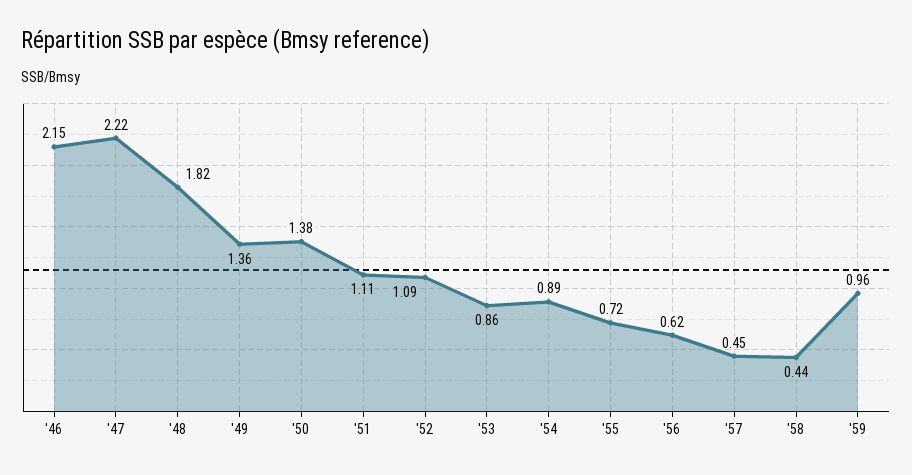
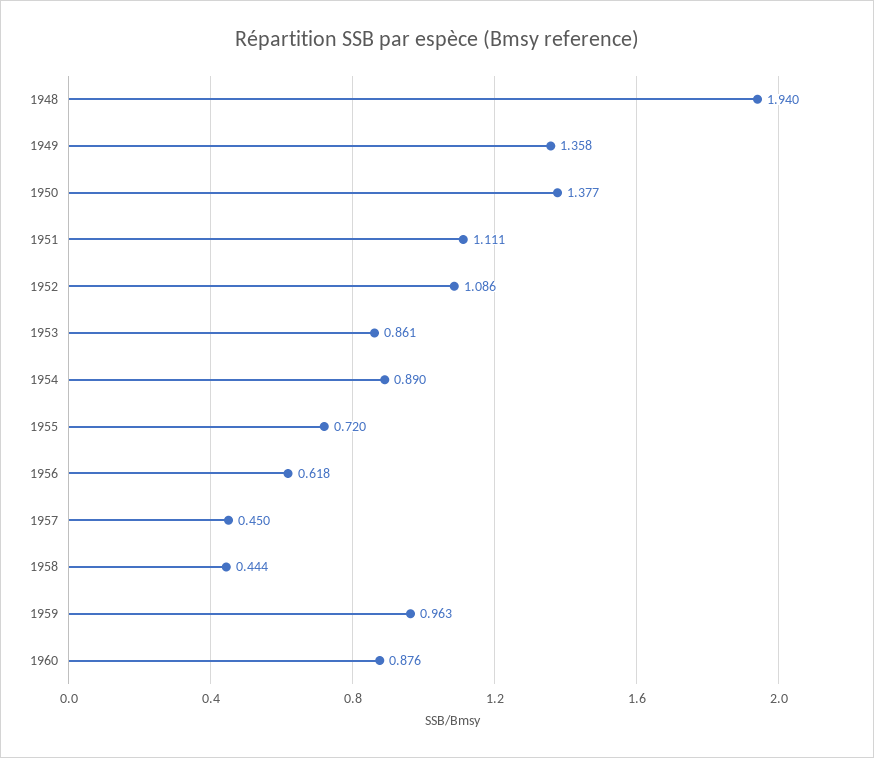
'46: 2.15 -> none
'47: 2.22 -> none
'48: 1.82 -> 1.94
1960: none -> 0.876

